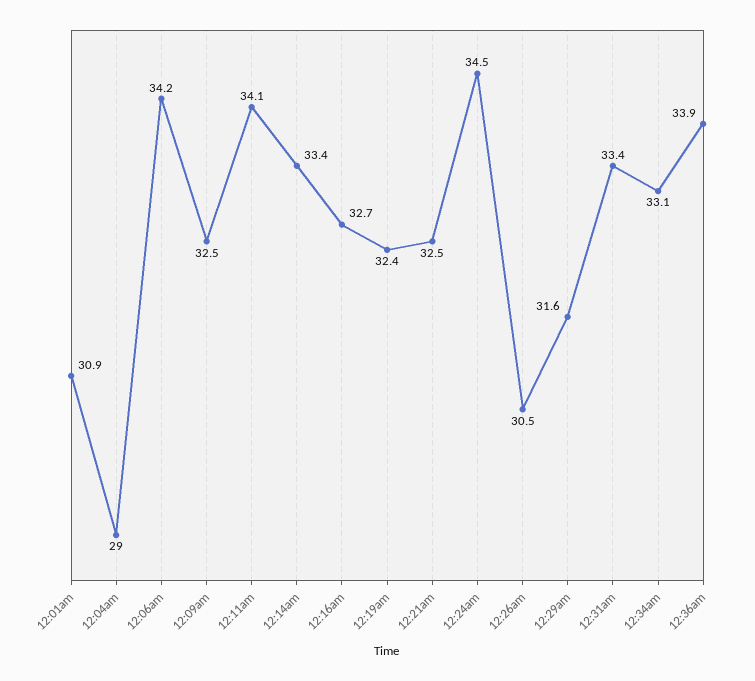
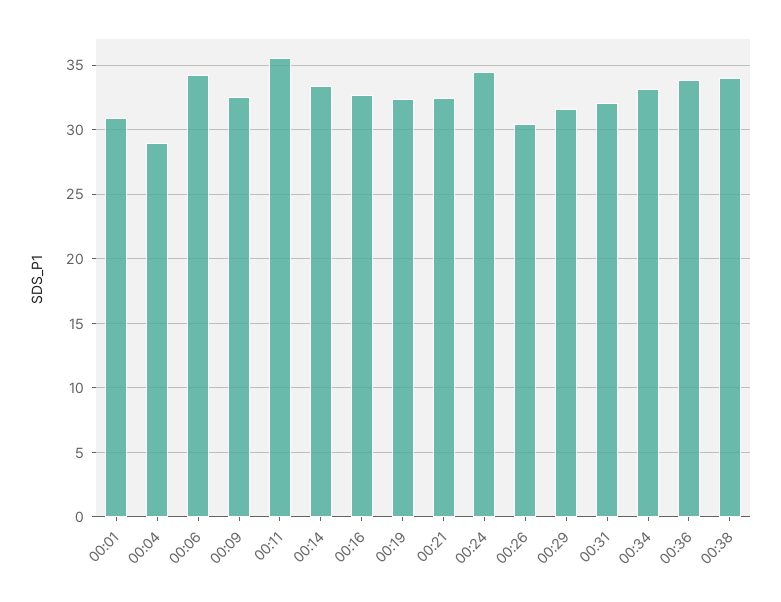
12:11am: 34.1 -> 35.5
12:31am: 33.4 -> 32
00:38: none -> 34

